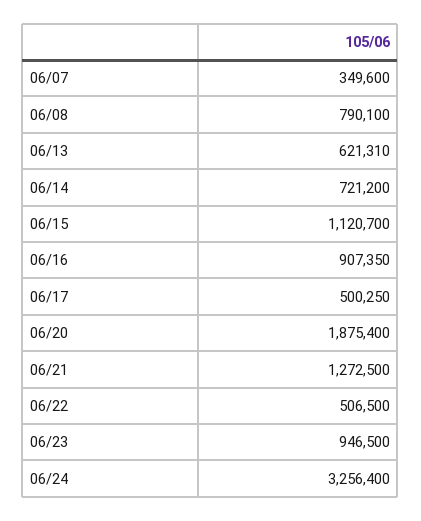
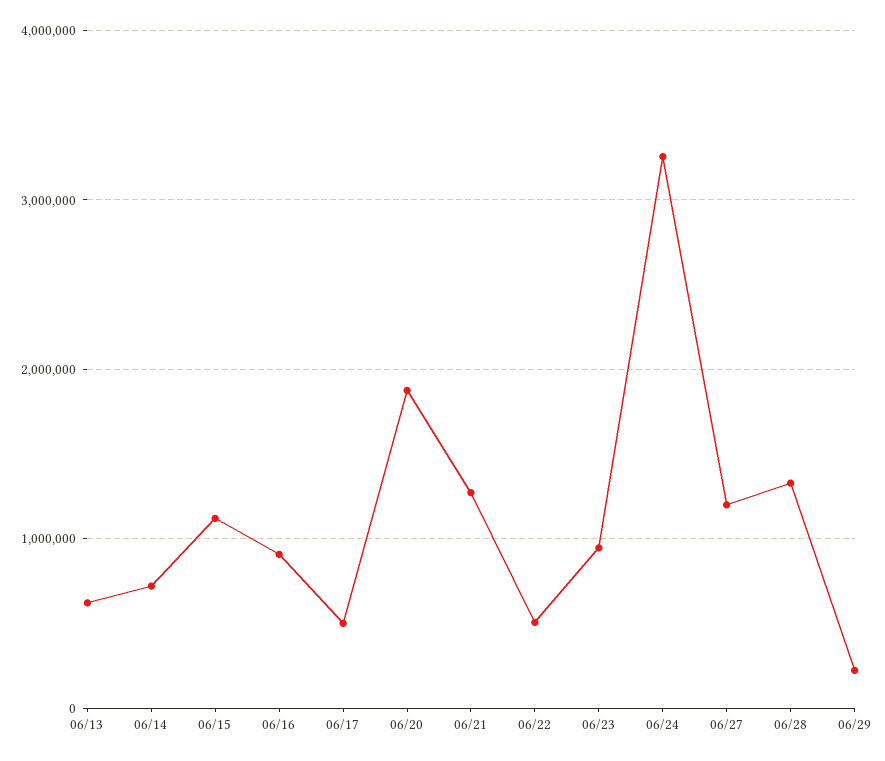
06/07: 349600 -> none
06/08: 790100 -> none
06/27: none -> 1200000
06/28: none -> 1300000
06/29: none -> 200000

